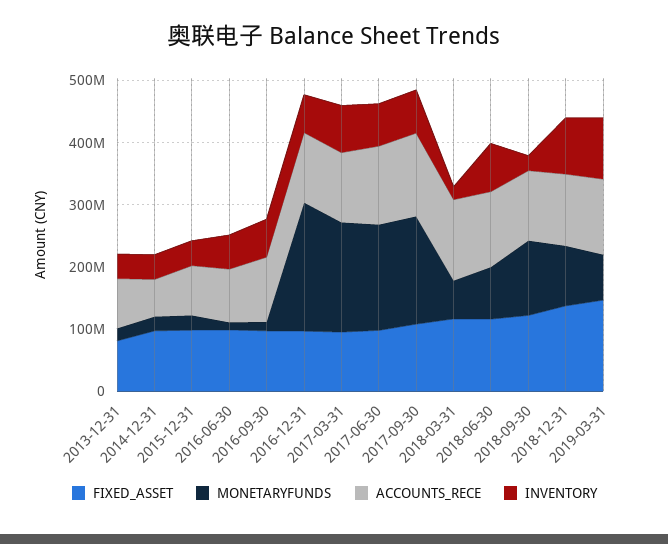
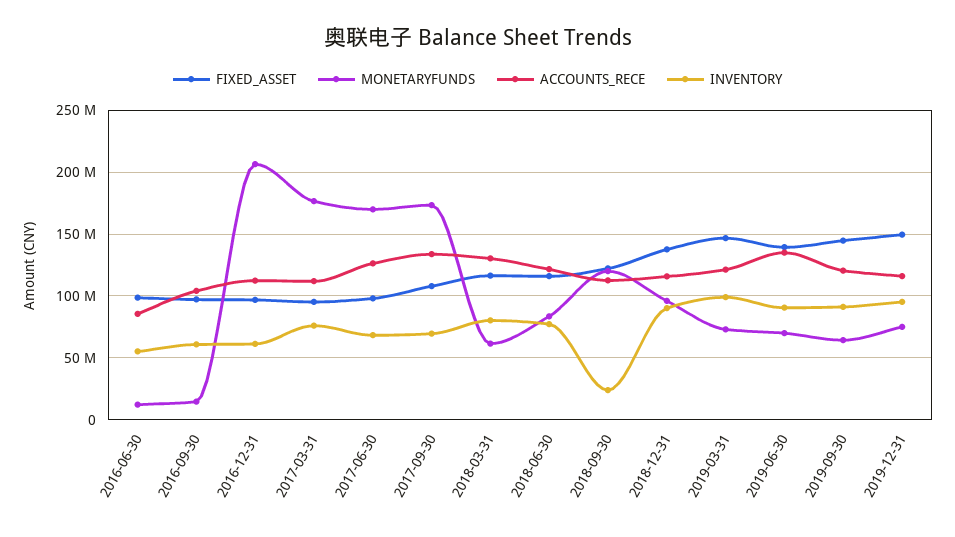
FIXED_ASSET, 2013-12-31: 80000000 -> none
MONETARYFUNDS, 2013-12-31: 20000000 -> none
ACCOUNTS_RECE, 2013-12-31: 80000000 -> none
INVENTORY, 2013-12-31: 40000000 -> none
FIXED_ASSET, 2014-12-31: 100000000 -> none
MONETARYFUNDS, 2014-12-31: 20000000 -> none
ACCOUNTS_RECE, 2014-12-31: 60000000 -> none
INVENTORY, 2014-12-31: 40000000 -> none
FIXED_ASSET, 2015-12-31: 100000000 -> none
MONETARYFUNDS, 2015-12-31: 20000000 -> none
ACCOUNTS_RECE, 2015-12-31: 80000000 -> none
INVENTORY, 2015-12-31: 40000000 -> none
INVENTORY, 2018-03-31: 20000000 -> 80000000
FIXED_ASSET, 2019-06-30: none -> 140000000
MONETARYFUNDS, 2019-06-30: none -> 70000000
ACCOUNTS_RECE, 2019-06-30: none -> 135000000
INVENTORY, 2019-06-30: none -> 90000000
FIXED_ASSET, 2019-09-30: none -> 145000000
MONETARYFUNDS, 2019-09-30: none -> 65000000
ACCOUNTS_RECE, 2019-09-30: none -> 120000000
INVENTORY, 2019-09-30: none -> 90000000
FIXED_ASSET, 2019-12-31: none -> 150000000
MONETARYFUNDS, 2019-12-31: none -> 75000000
ACCOUNTS_RECE, 2019-12-31: none -> 115000000
INVENTORY, 2019-12-31: none -> 95000000

